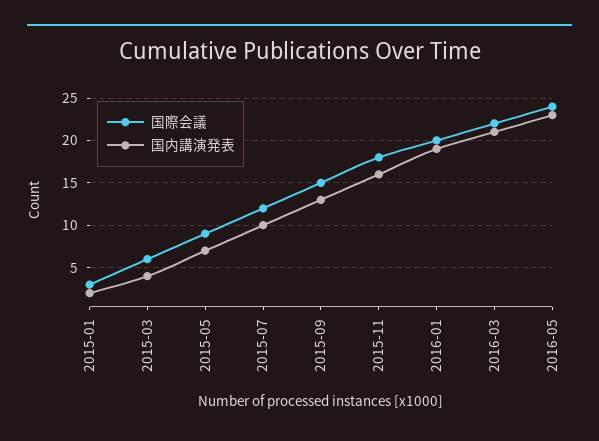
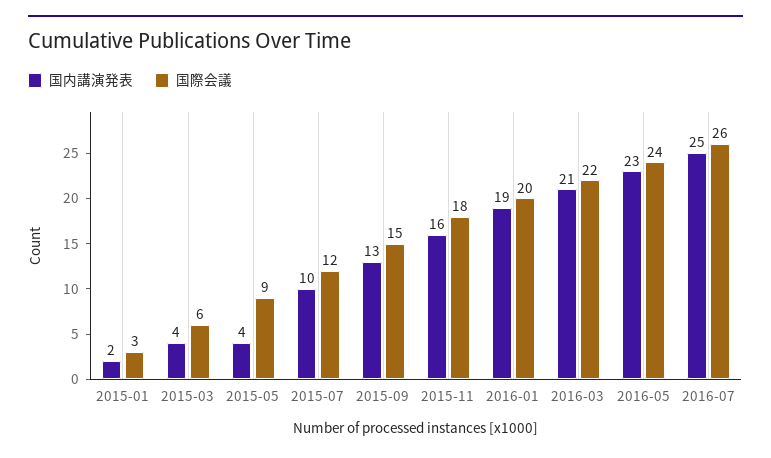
国内講演発表, 2015-05: 7 -> 4
国内講演発表, 2016-07: none -> 25
国際会議, 2016-07: none -> 26

